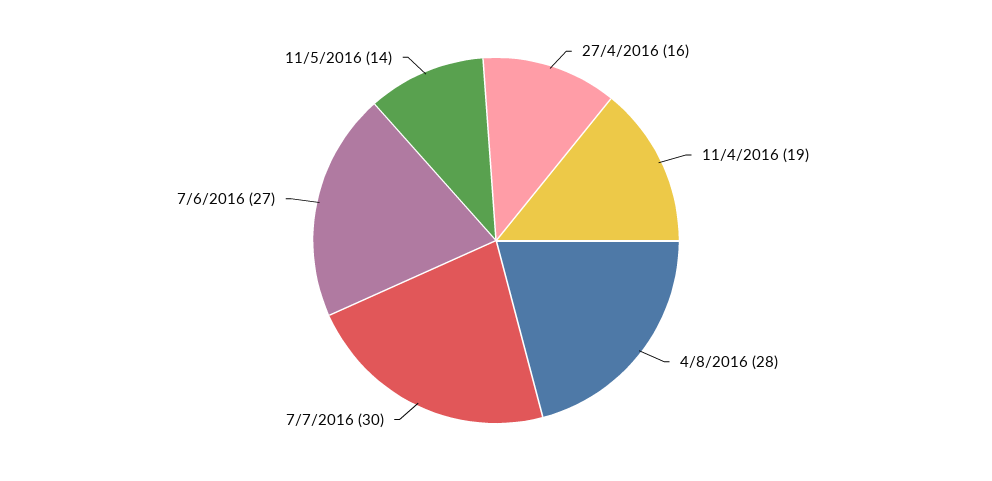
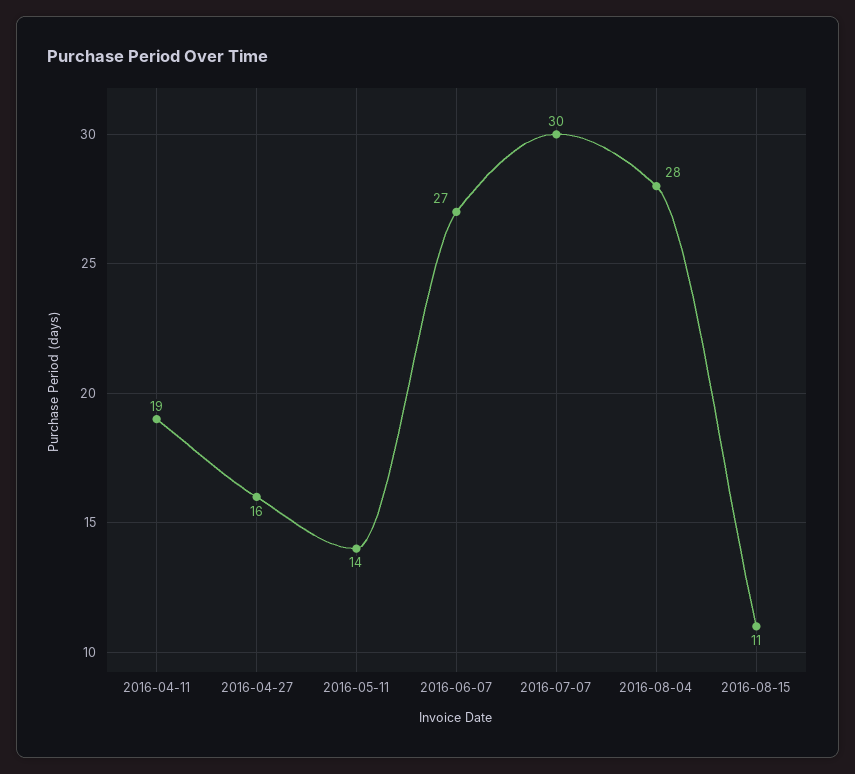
2016-08-15: none -> 11

